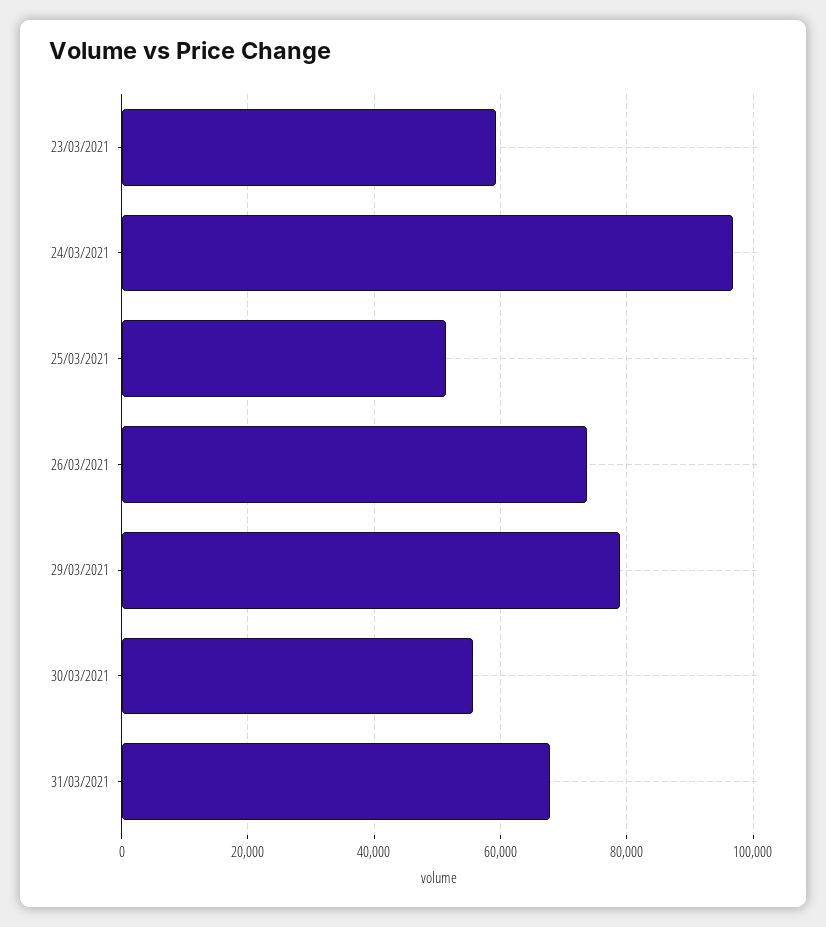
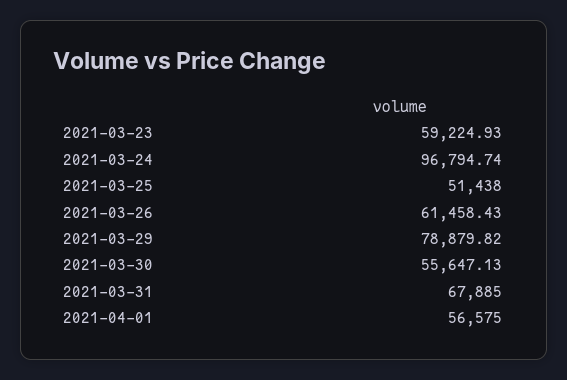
26/03/2021: 74000 -> 61458.43
2021-04-01: none -> 56575

